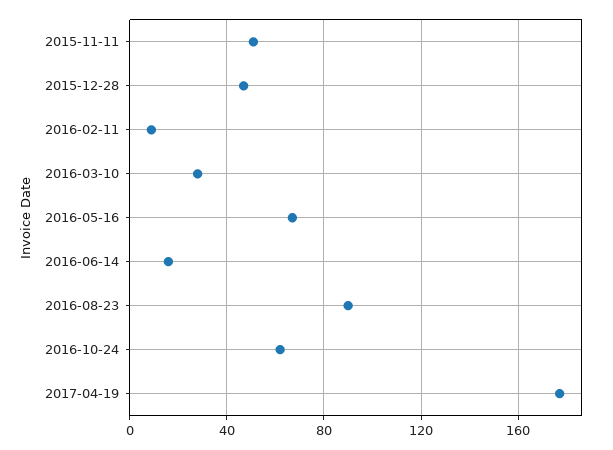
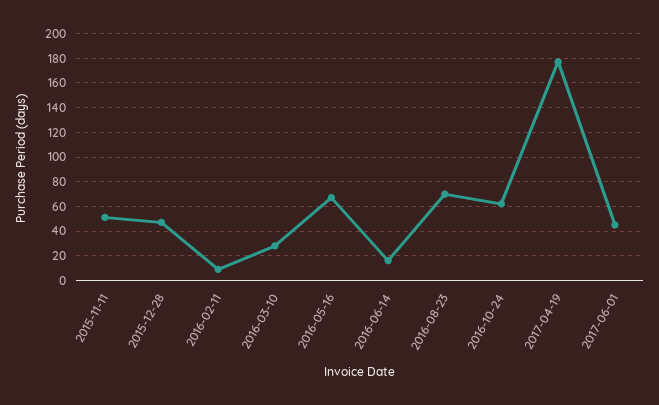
2016-08-23: 90 -> 70
2017-06-01: none -> 45

